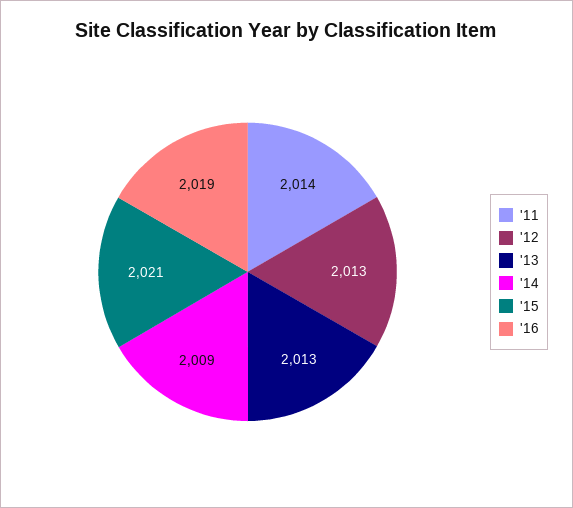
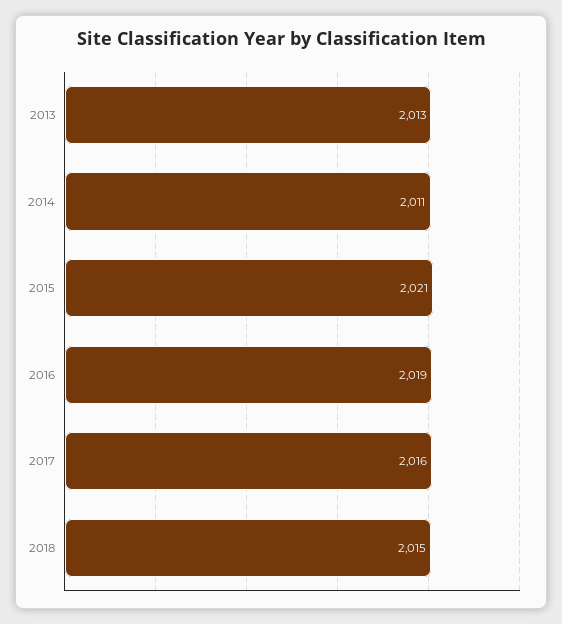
'11: 2014 -> none
'12: 2013 -> none
'14: 2009 -> 2011
2017: none -> 2016
2018: none -> 2015

